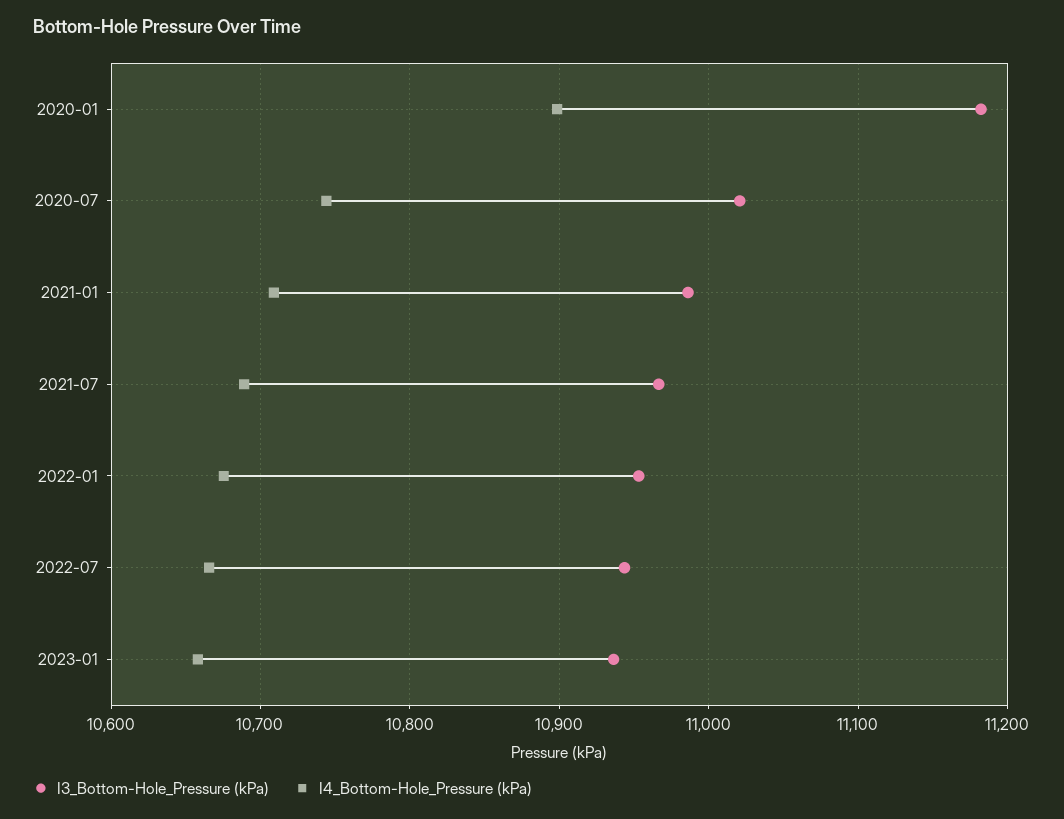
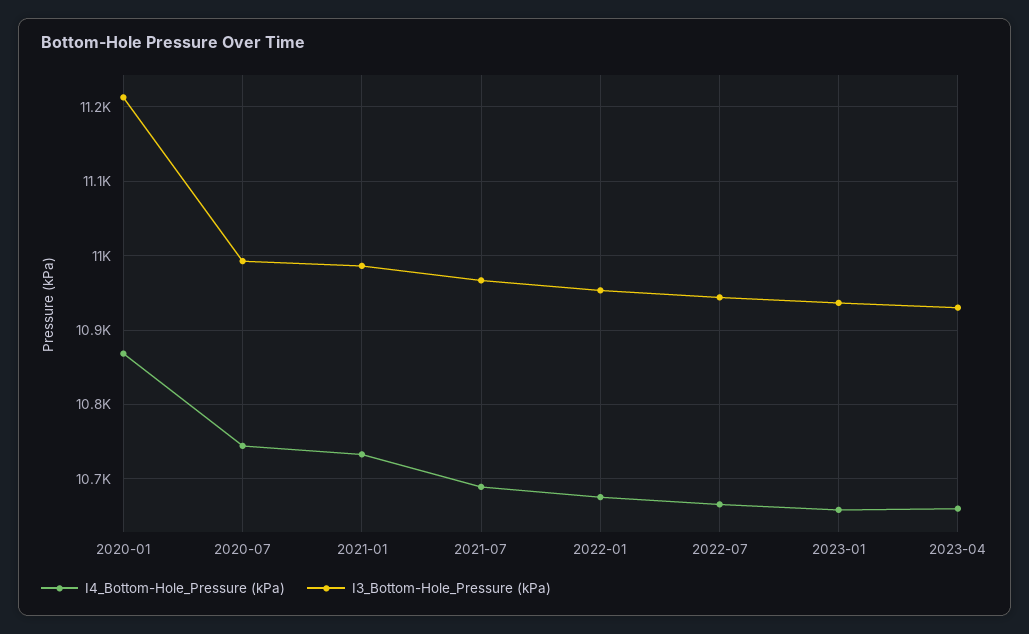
I3_Bottom-Hole_Pressure (kPa), 2020-01: 11180 -> 11210
I4_Bottom-Hole_Pressure (kPa), 2020-01: 10900 -> 10870
I3_Bottom-Hole_Pressure (kPa), 2020-07: 11020 -> 10990
I4_Bottom-Hole_Pressure (kPa), 2021-01: 10710 -> 10730
I4_Bottom-Hole_Pressure (kPa), 2023-04: none -> 10660
I3_Bottom-Hole_Pressure (kPa), 2023-04: none -> 10930

